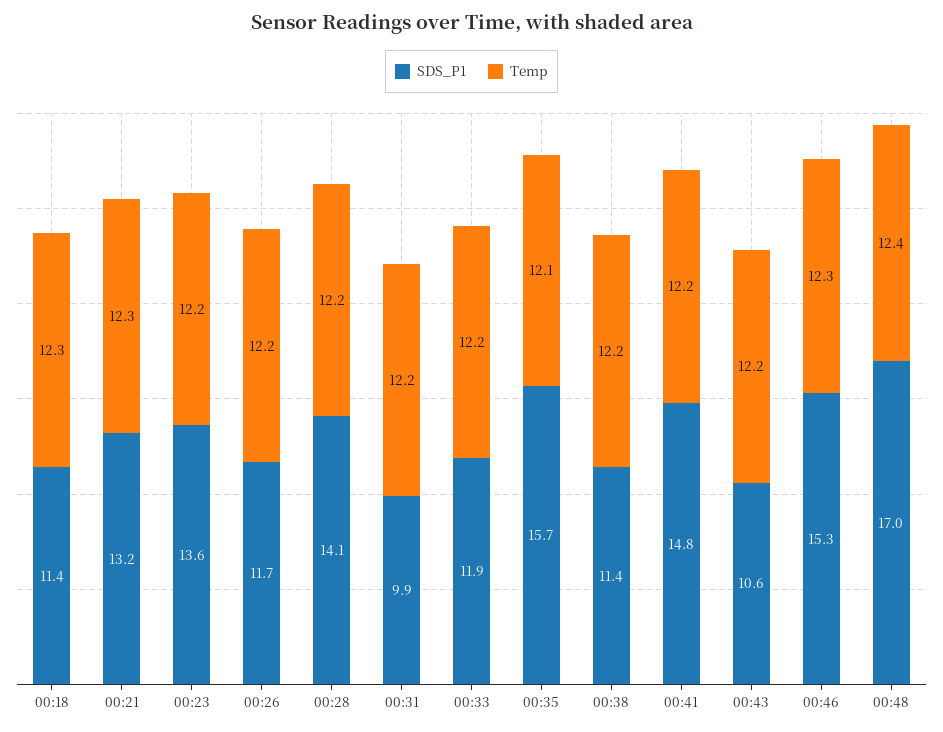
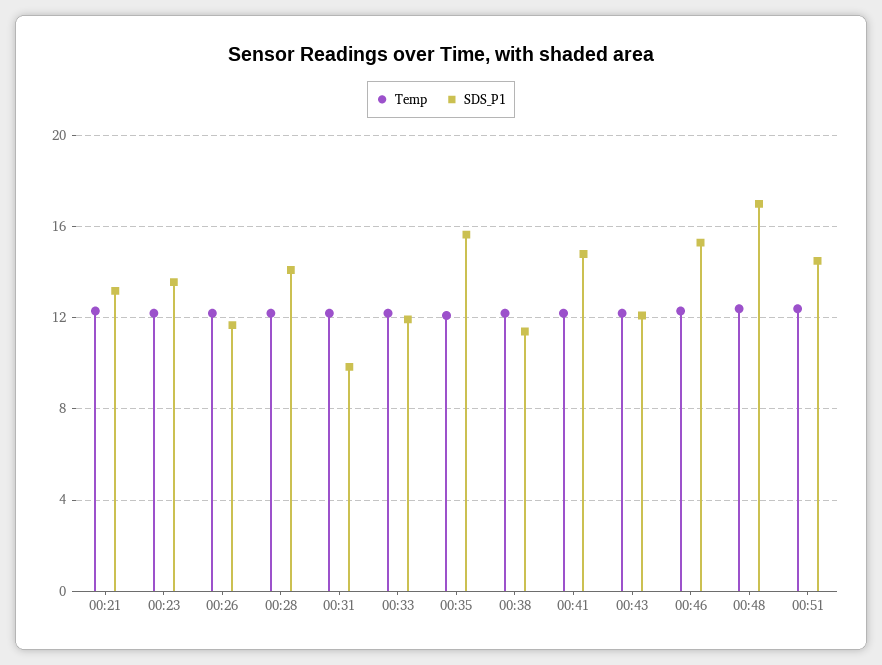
SDS_P1, 00:18: 11.4 -> none
Temp, 00:18: 12.3 -> none
SDS_P1, 00:43: 10.6 -> 12
Temp, 00:51: none -> 12.5
SDS_P1, 00:51: none -> 14.5

